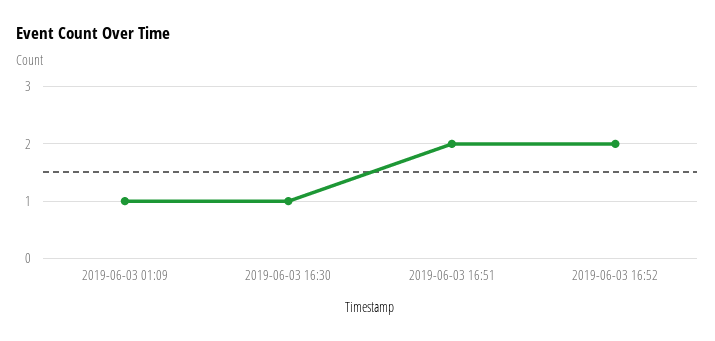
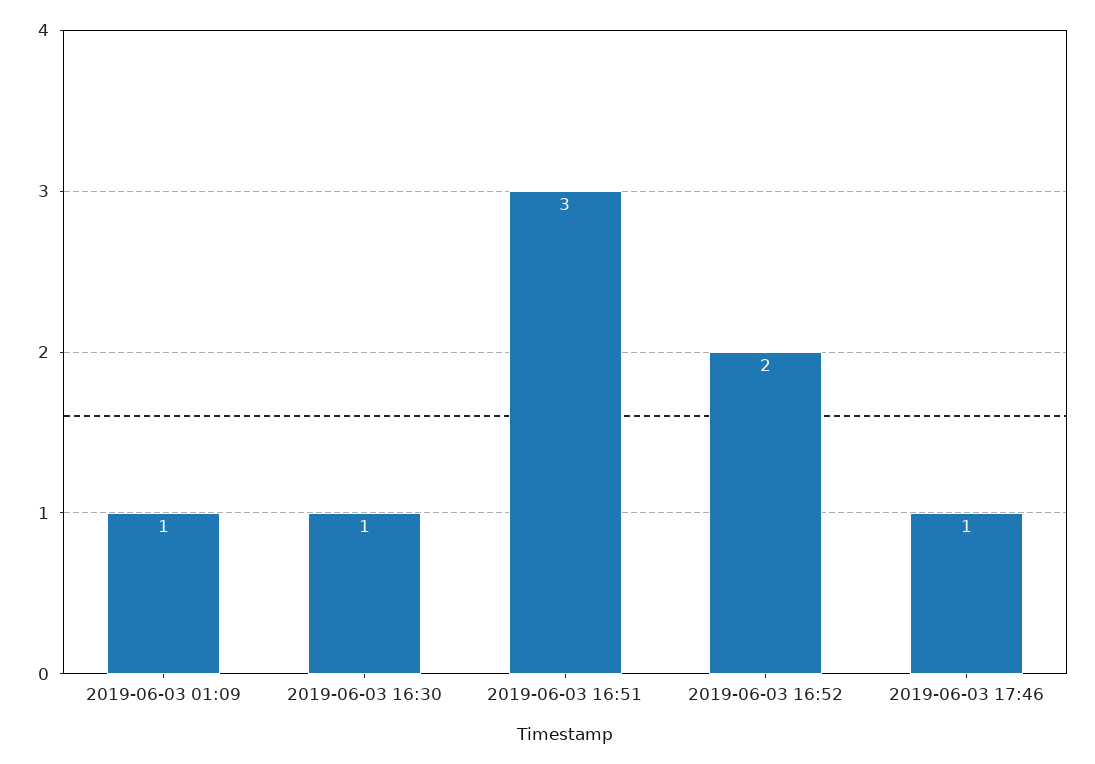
2019-06-03 16:51: 2 -> 3
2019-06-03 17:46: none -> 1

